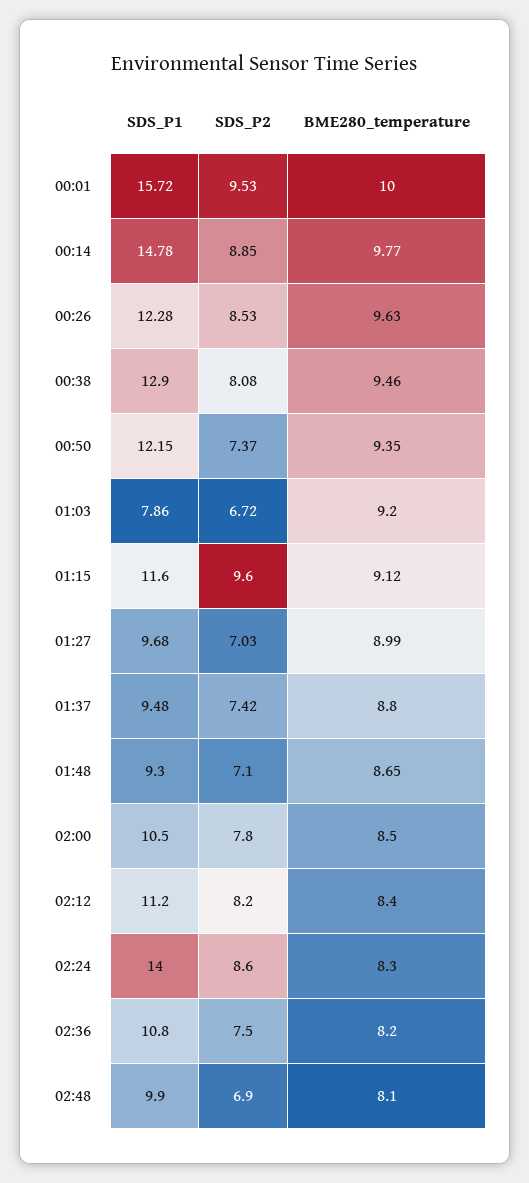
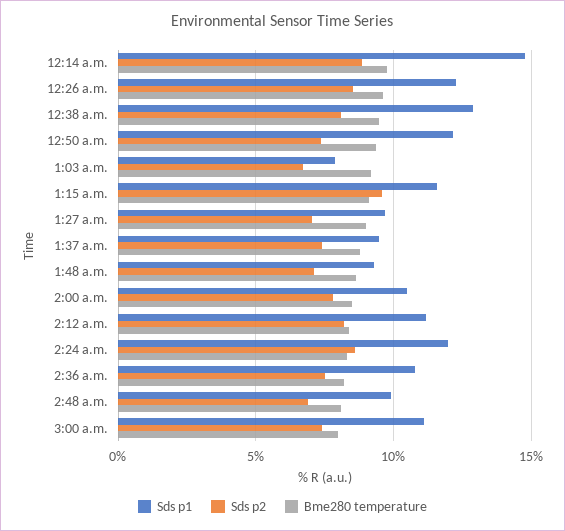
SDS_P1, 00:01: 15.72 -> none
SDS_P2, 00:01: 9.53 -> none
BME280_temperature, 00:01: 10 -> none
SDS_P1, 02:24: 14 -> 12
SDS_P1, 3:00 a.m.: none -> 11
SDS_P2, 3:00 a.m.: none -> 7.5
BME280_temperature, 3:00 a.m.: none -> 8

